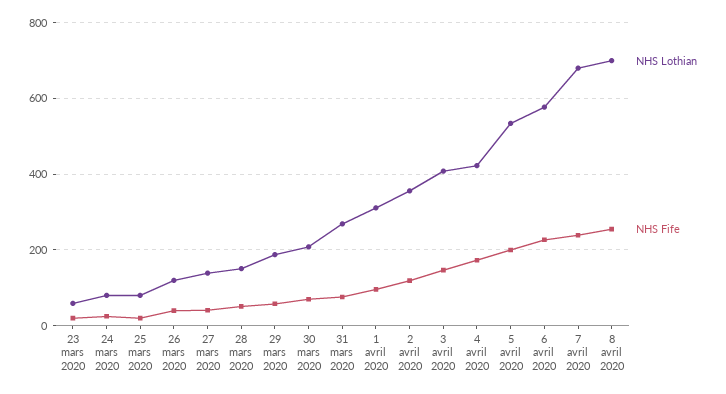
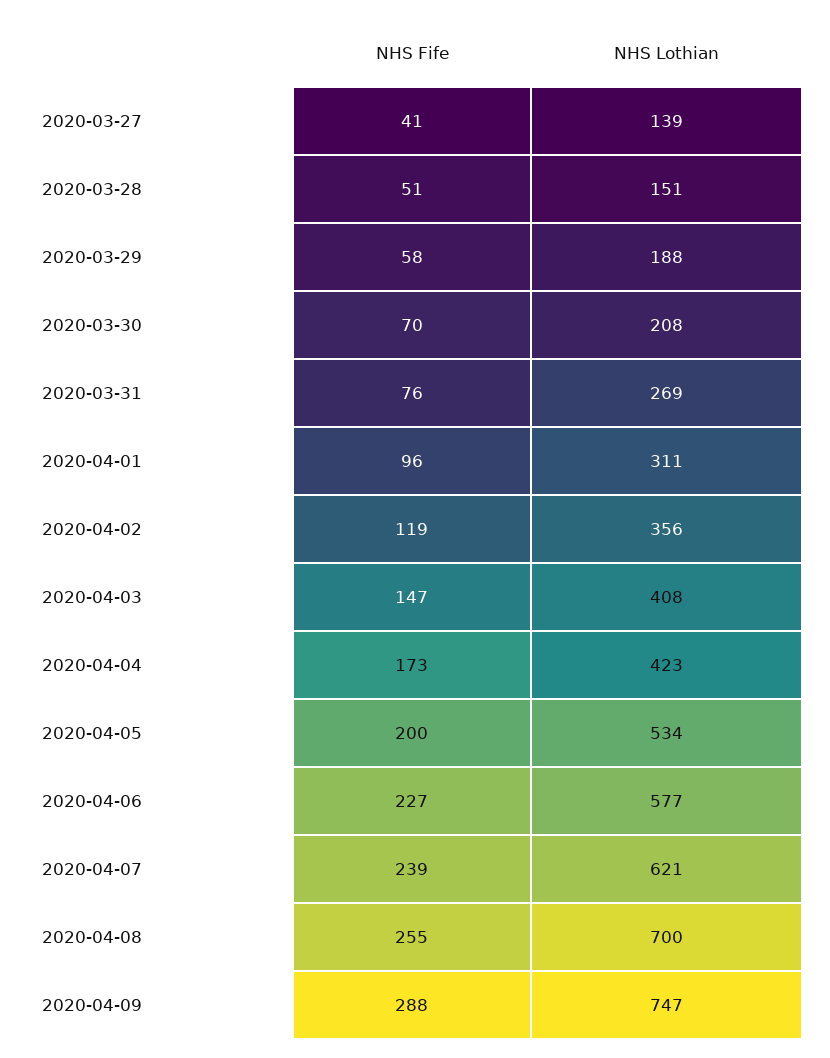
NHS Lothian, 23 mars 2020: 60 -> none
NHS Fife, 23 mars 2020: 20 -> none
NHS Lothian, 24 mars 2020: 80 -> none
NHS Fife, 24 mars 2020: 20 -> none
NHS Lothian, 25 mars 2020: 80 -> none
NHS Fife, 25 mars 2020: 20 -> none
NHS Lothian, 26 mars 2020: 120 -> none
NHS Fife, 26 mars 2020: 40 -> none
NHS Lothian, 7 avril 2020: 680 -> 621
NHS Fife, 2020-04-09: none -> 288
NHS Lothian, 2020-04-09: none -> 747

